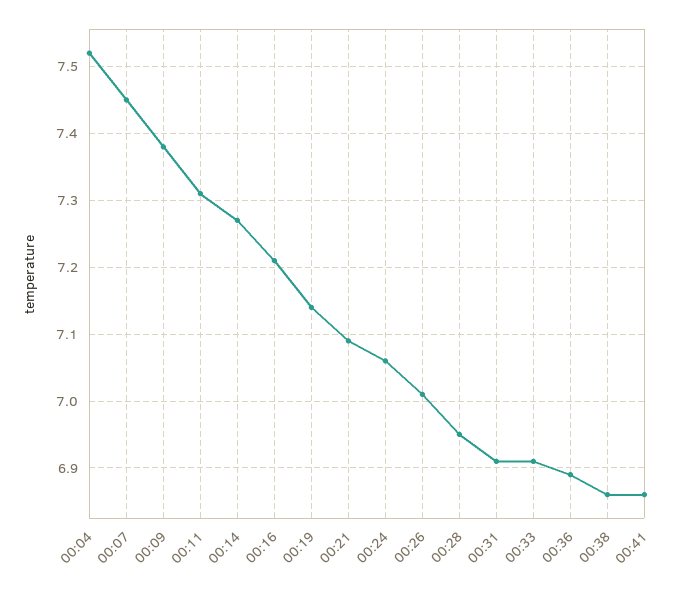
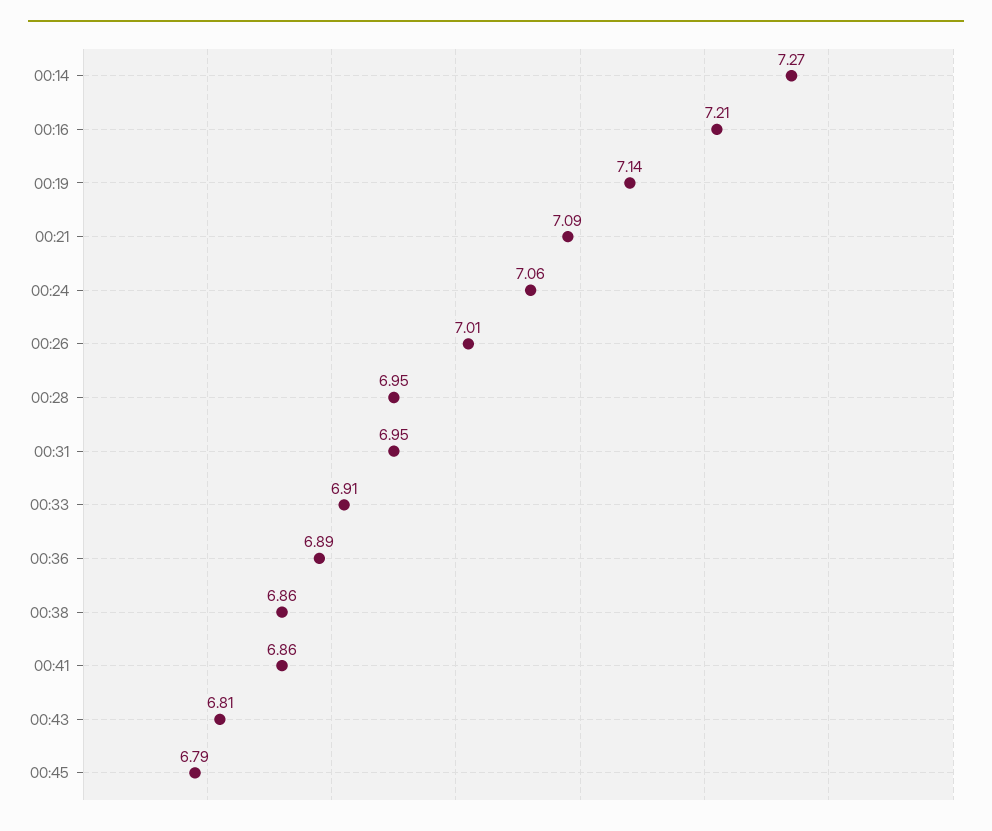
00:04: 7.52 -> none
00:07: 7.45 -> none
00:09: 7.38 -> none
00:11: 7.31 -> none
00:31: 6.91 -> 6.95
00:43: none -> 6.81
00:45: none -> 6.79

